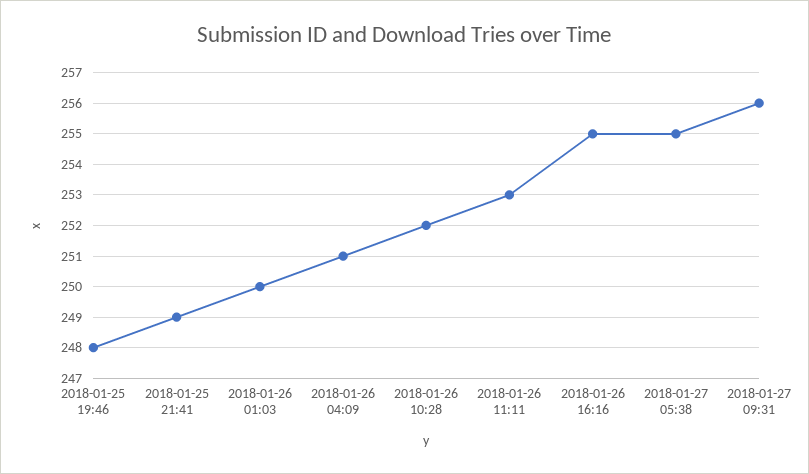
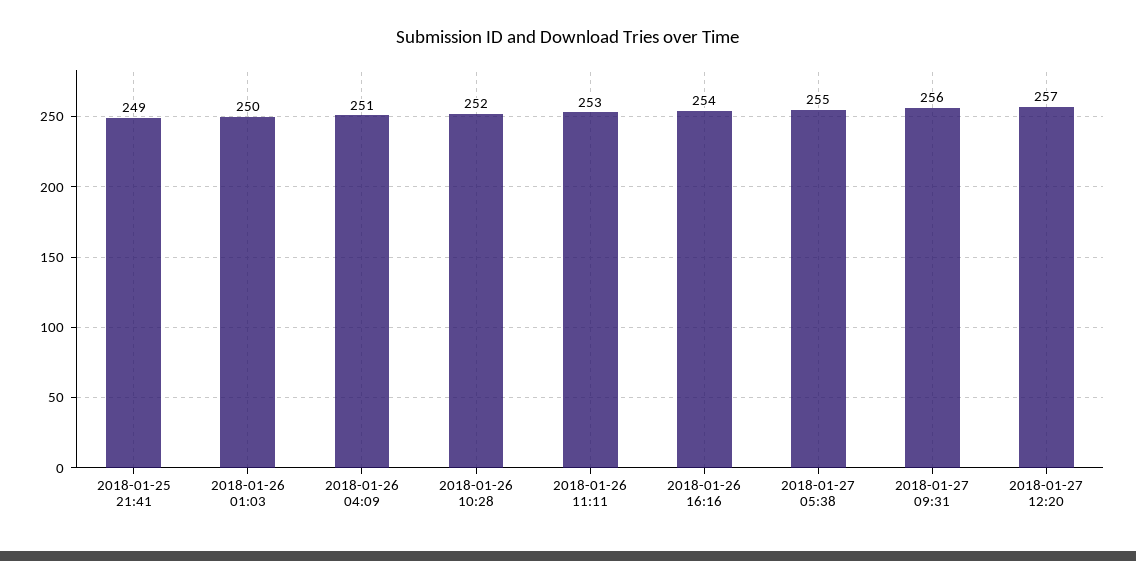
2018-01-25 19:46: 248 -> none
2018-01-26 16:16: 255 -> 254
2018-01-27 12:20: none -> 257

